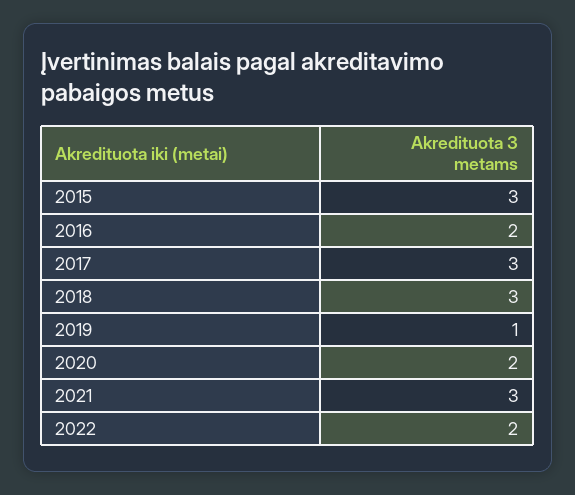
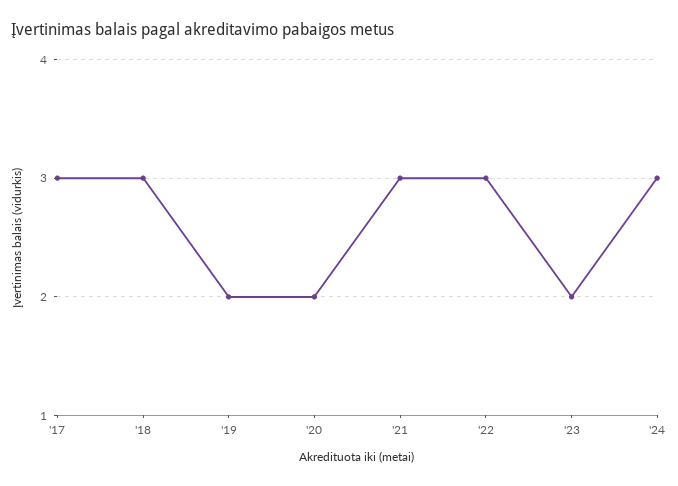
2015: 3 -> none
2016: 2 -> none
2019: 1 -> 2
2022: 2 -> 3
'23: none -> 2
'24: none -> 3

